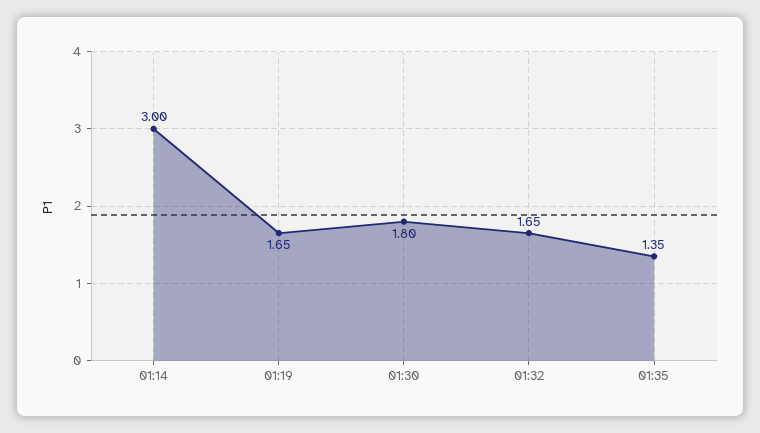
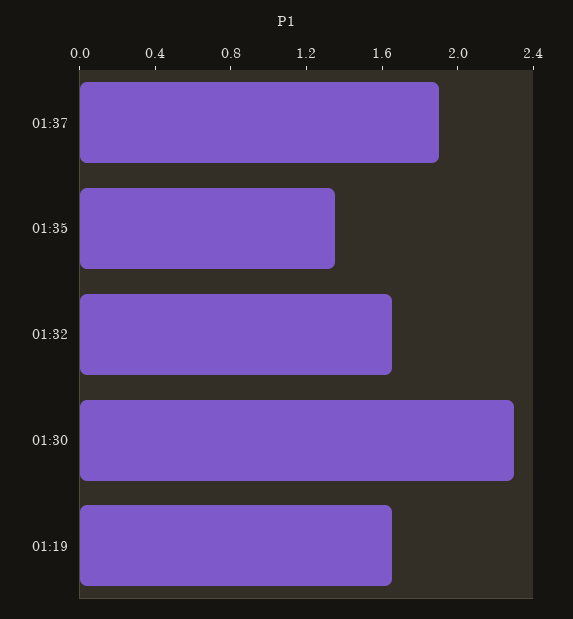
01:14: 3 -> none
01:30: 1.8 -> 2.3
01:37: none -> 1.9

